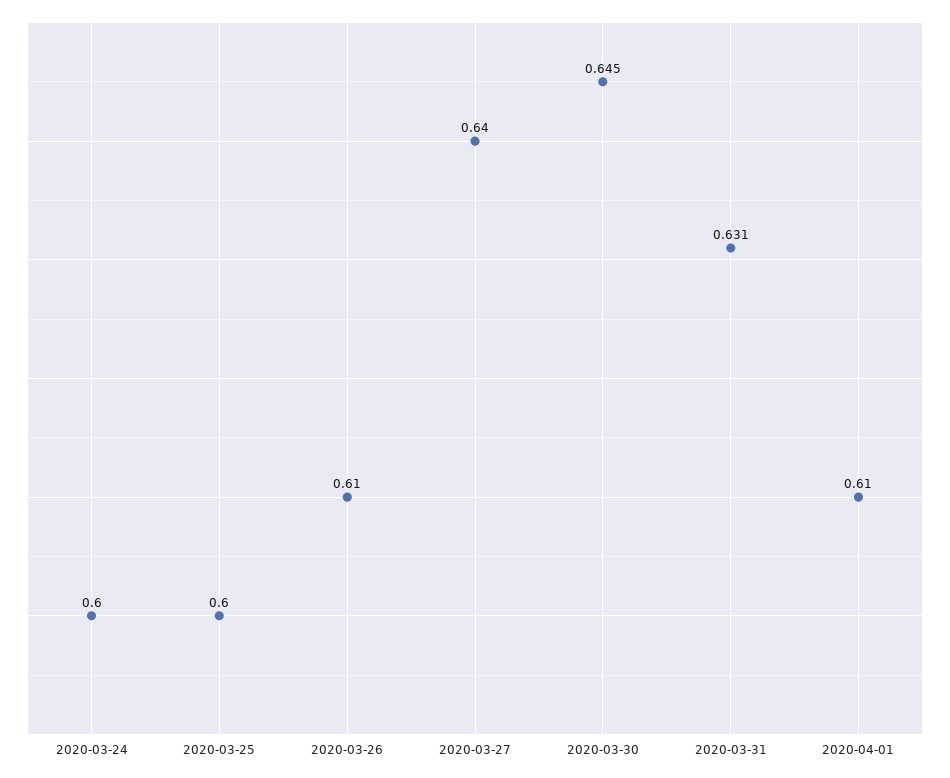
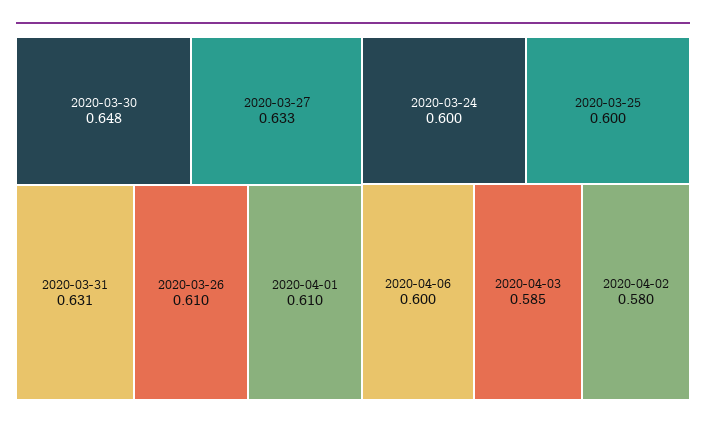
2020-03-27: 0.64 -> 0.633
2020-03-30: 0.645 -> 0.648
2020-04-06: none -> 0.6
2020-04-03: none -> 0.585
2020-04-02: none -> 0.58

